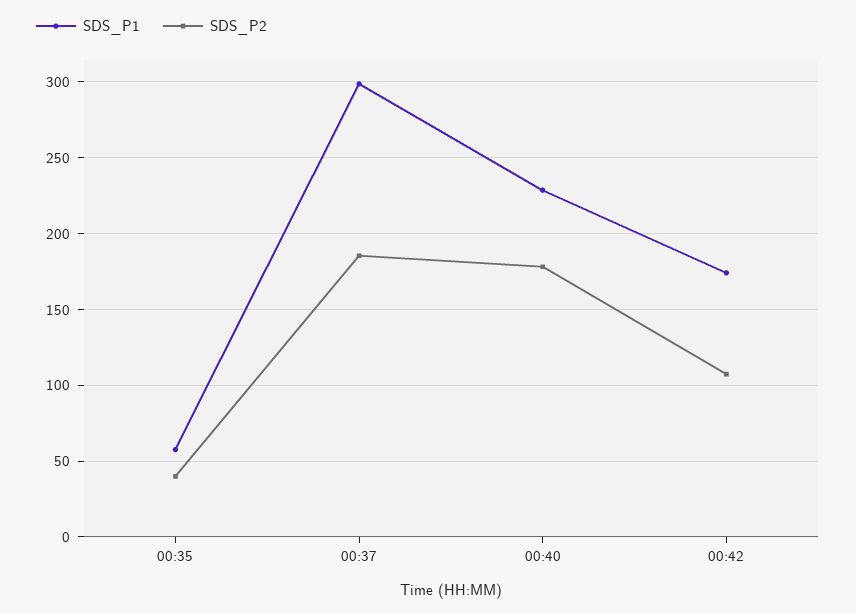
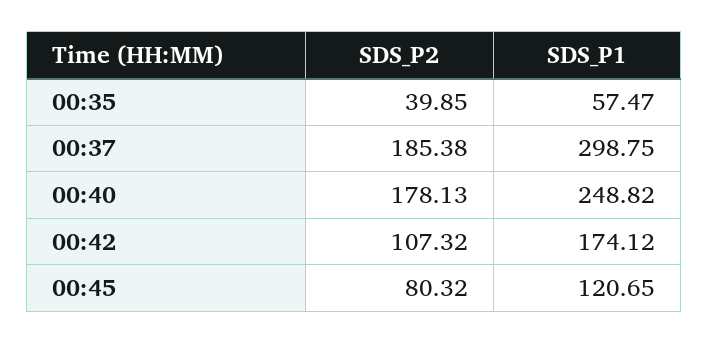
SDS_P1, 00:40: 230 -> 248.82
SDS_P2, 00:45: none -> 80.32
SDS_P1, 00:45: none -> 120.65

